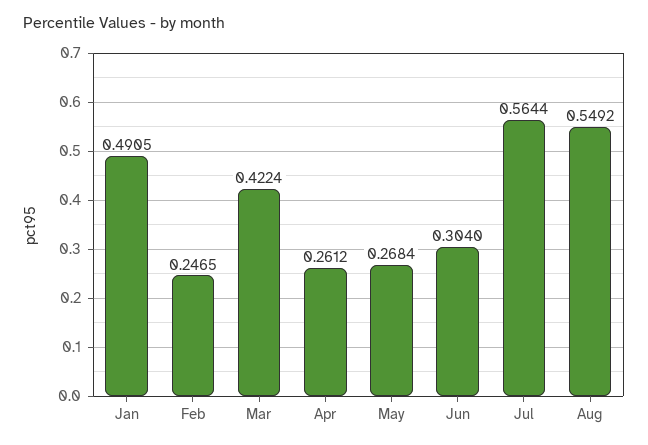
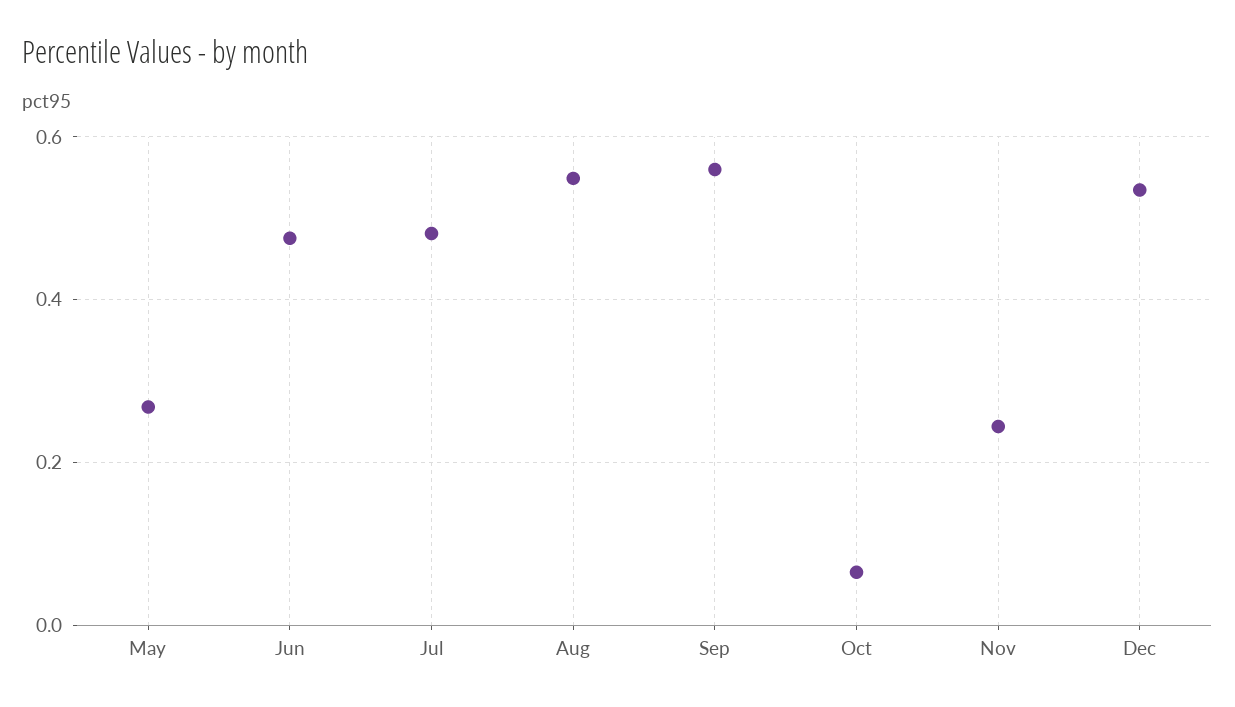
Jan: 0.4905 -> none
Feb: 0.2465 -> none
Mar: 0.4224 -> none
Apr: 0.2612 -> none
Jun: 0.304 -> 0.48
Jul: 0.5644 -> 0.48
Sep: none -> 0.56
Oct: none -> 0.06
Nov: none -> 0.24
Dec: none -> 0.54

